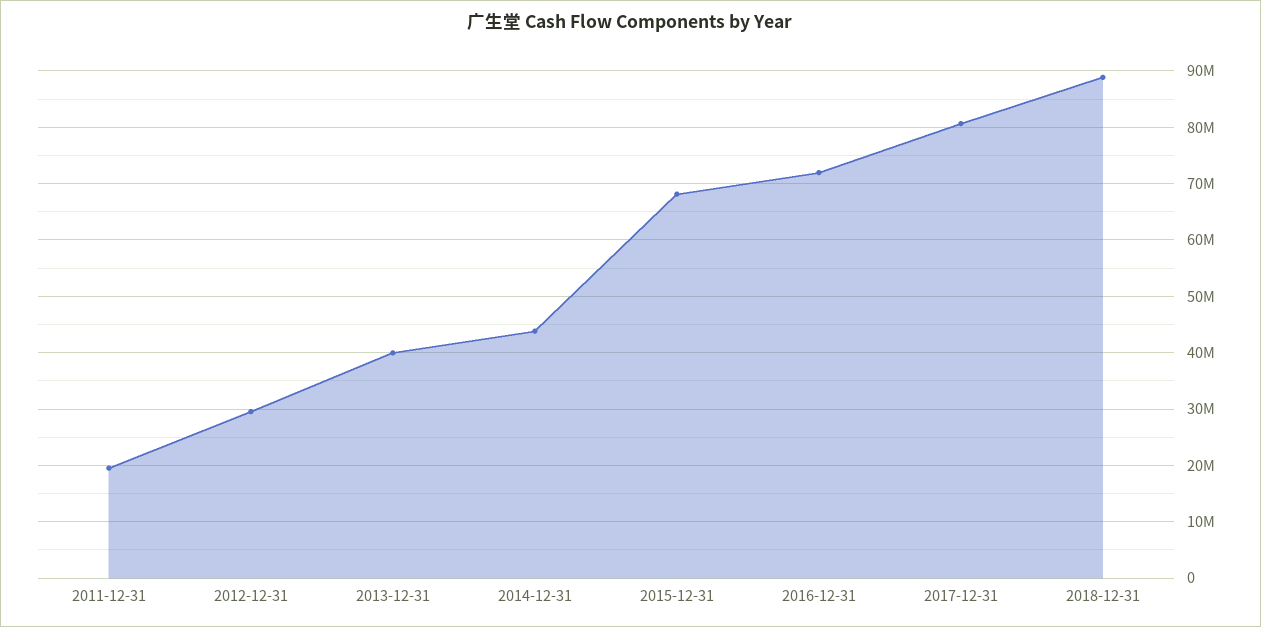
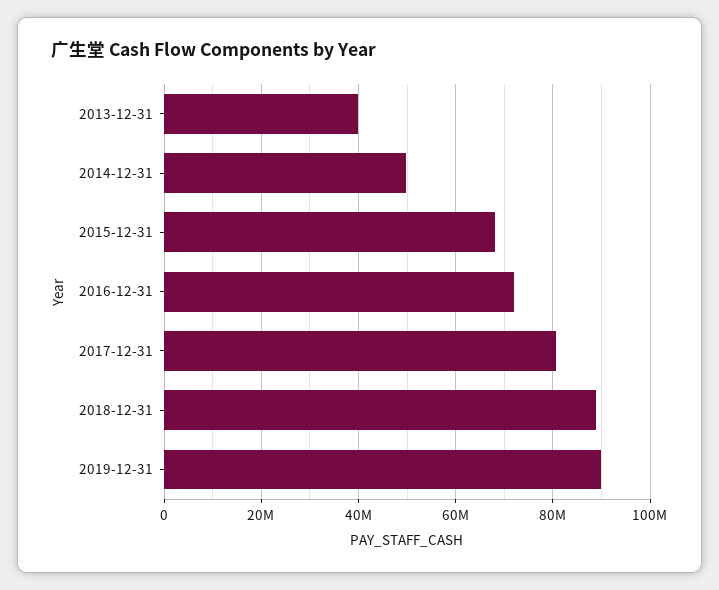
2011-12-31: 20000000 -> none
2012-12-31: 30000000 -> none
2014-12-31: 44000000 -> 50000000
2019-12-31: none -> 90000000

